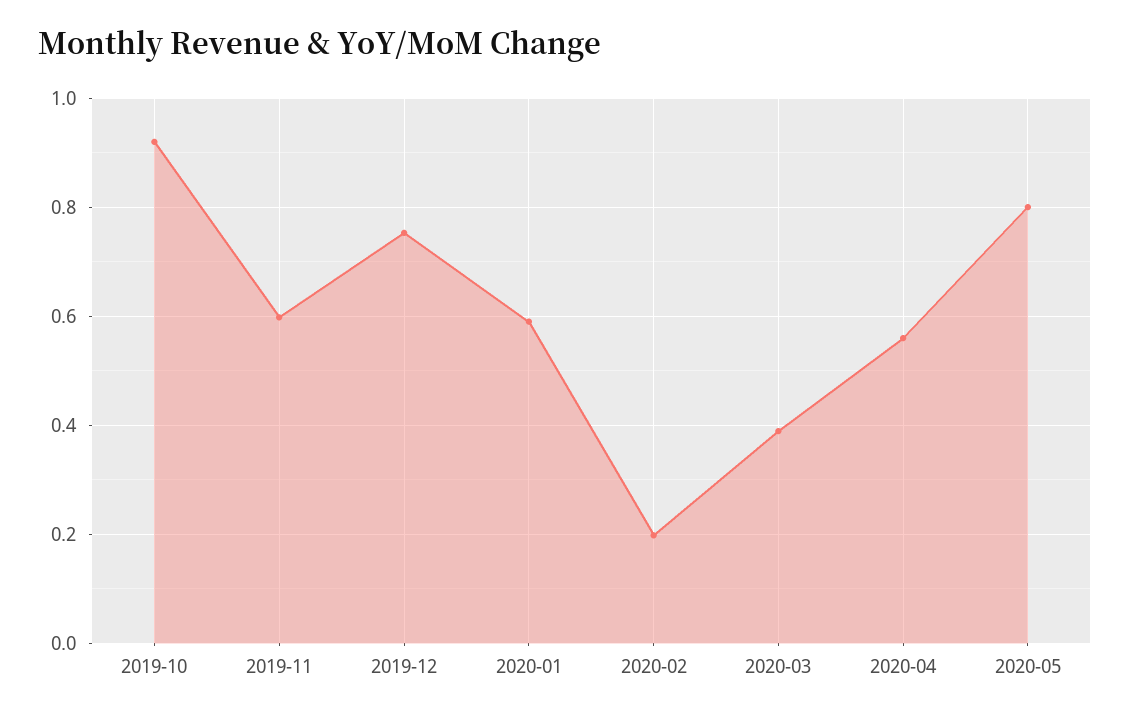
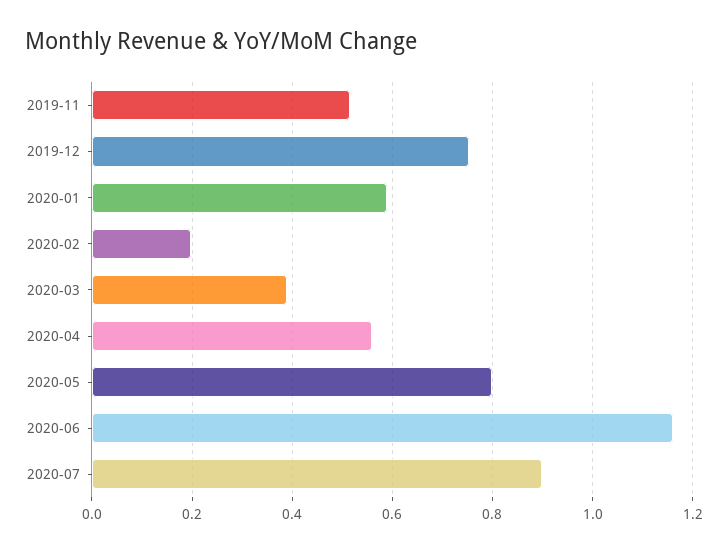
2019-10: 0.92 -> none
2019-11: 0.6 -> 0.52
2020-06: none -> 1.16
2020-07: none -> 0.9

